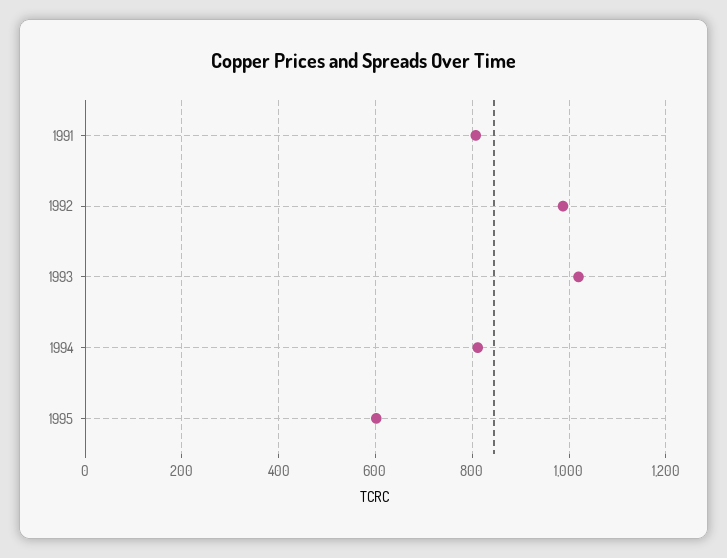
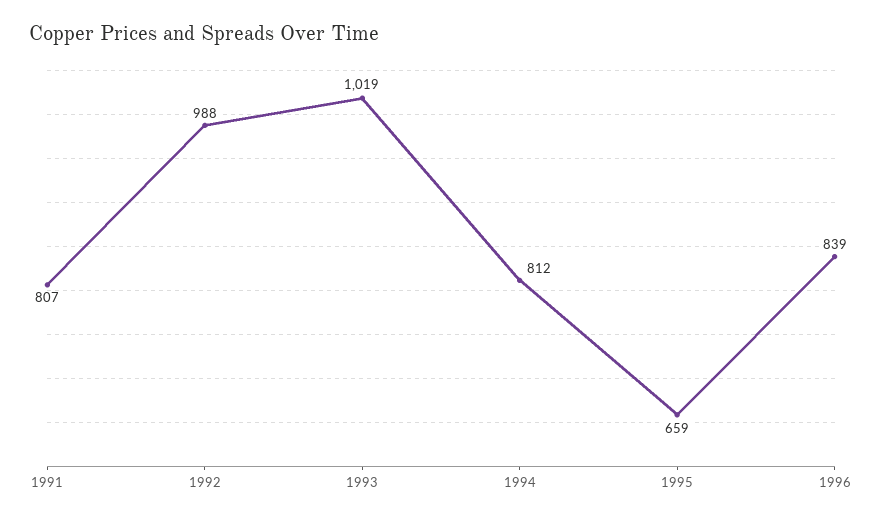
1995: 600 -> 659
1996: none -> 839

